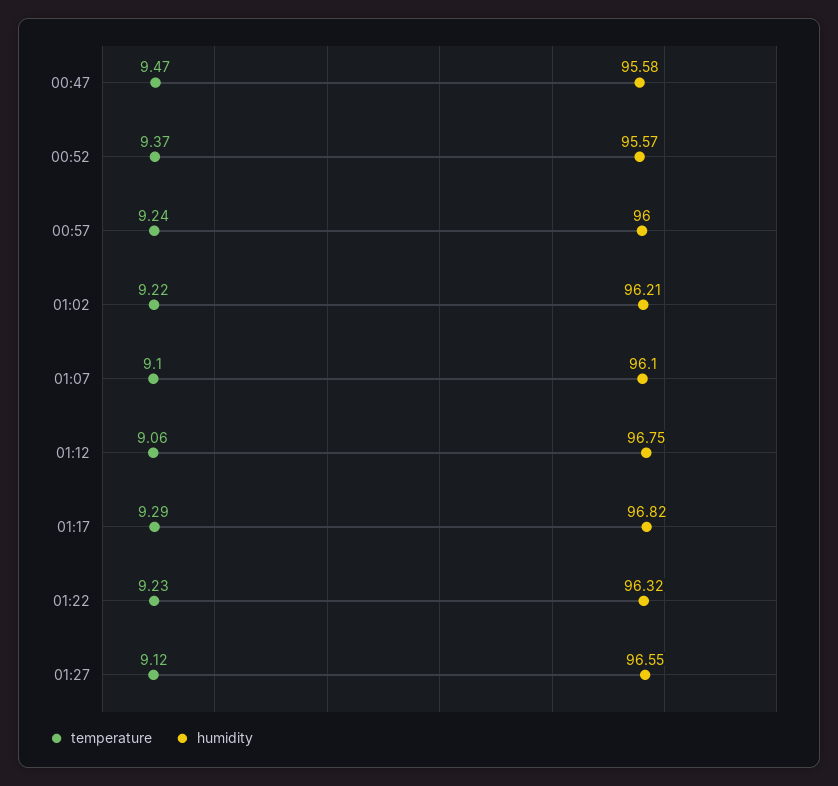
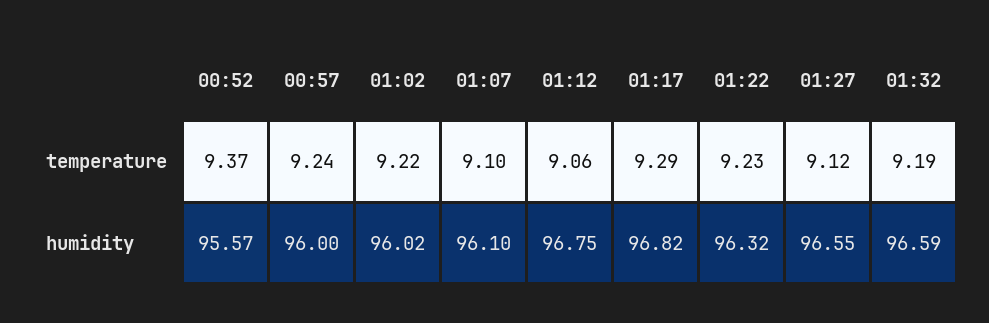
temperature, 00:47: 9.47 -> none
humidity, 00:47: 95.58 -> none
humidity, 01:02: 96.21 -> 96.02
temperature, 01:32: none -> 9.19
humidity, 01:32: none -> 96.59

